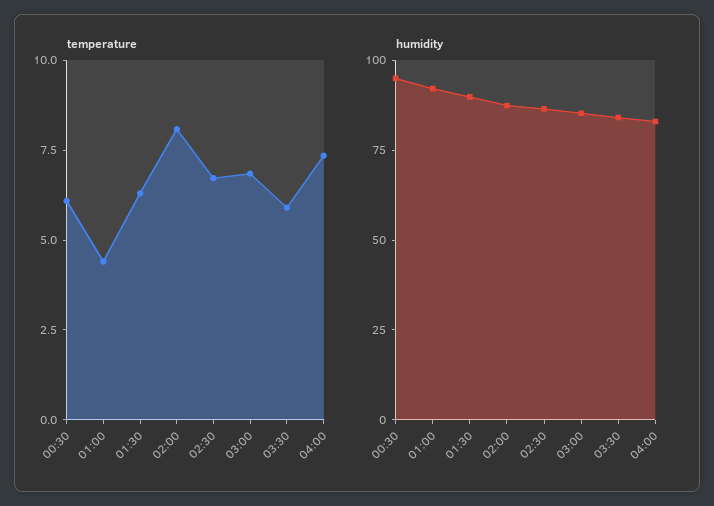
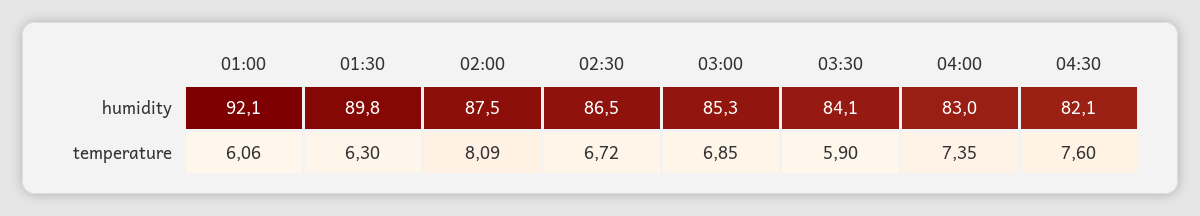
temperature, 00:30: 6 -> none
temperature, 01:00: 4.5 -> 6.06
humidity, 00:30: 95 -> none
humidity, 04:30: none -> 82.1
temperature, 04:30: none -> 7.6

